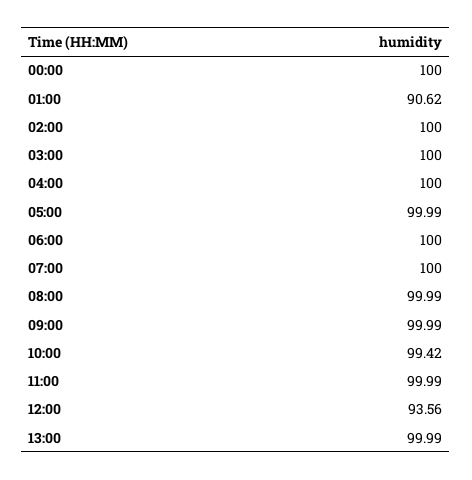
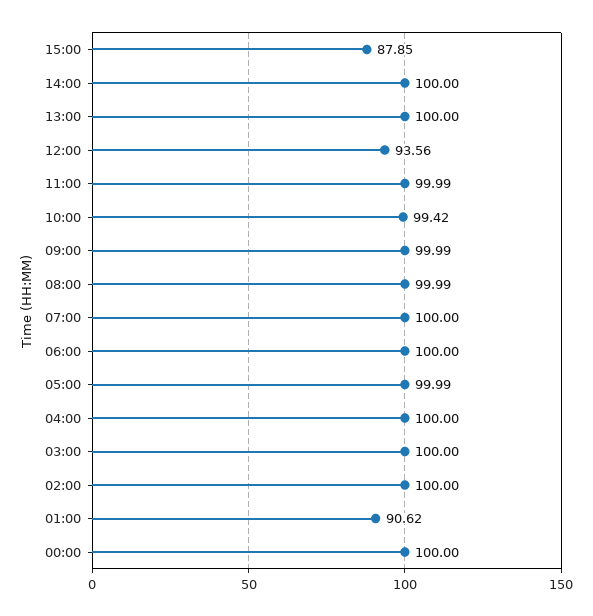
13:00: 99.99 -> 100
15:00: none -> 87.85
14:00: none -> 100

